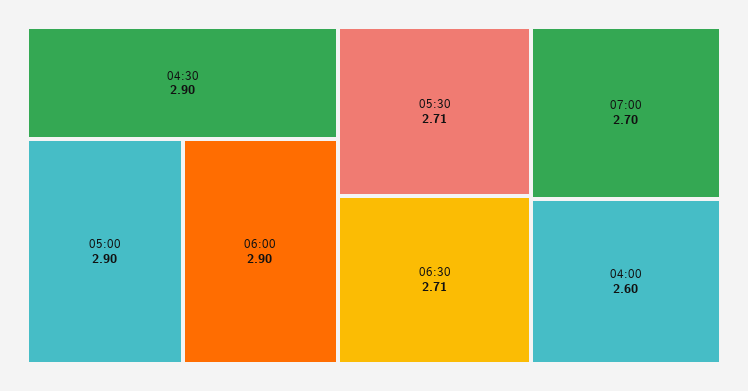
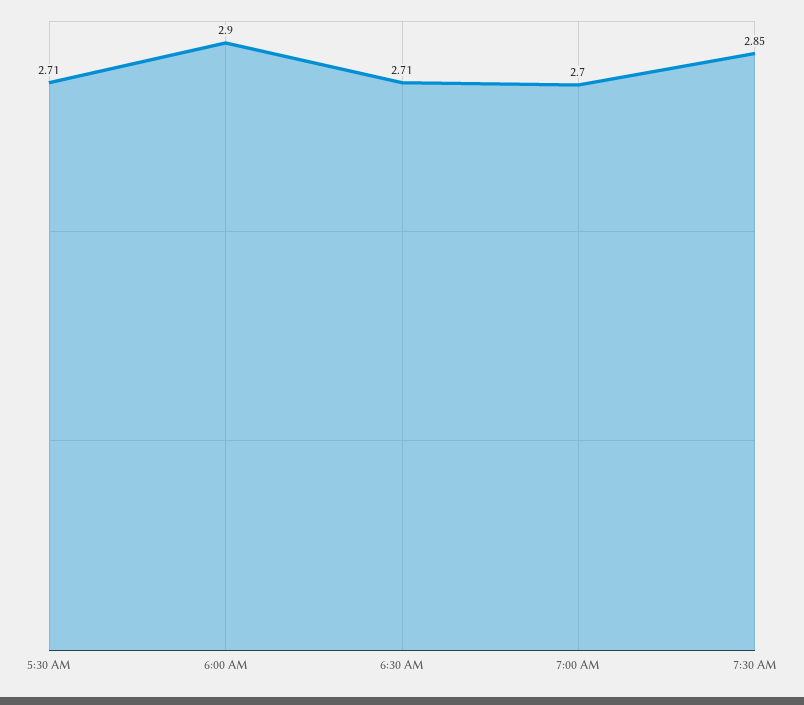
04:30: 2.9 -> none
05:00: 2.9 -> none
04:00: 2.6 -> none
7:30 AM: none -> 2.85

